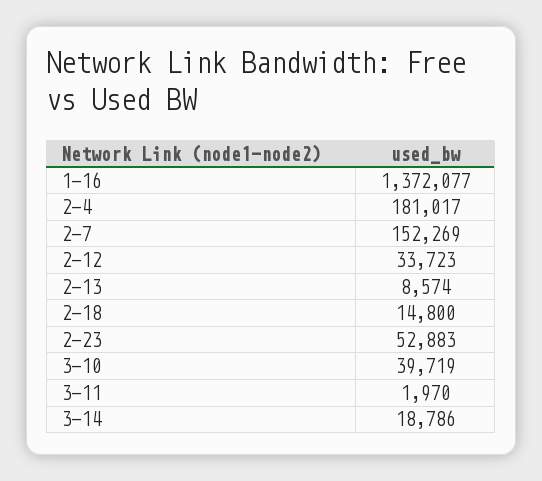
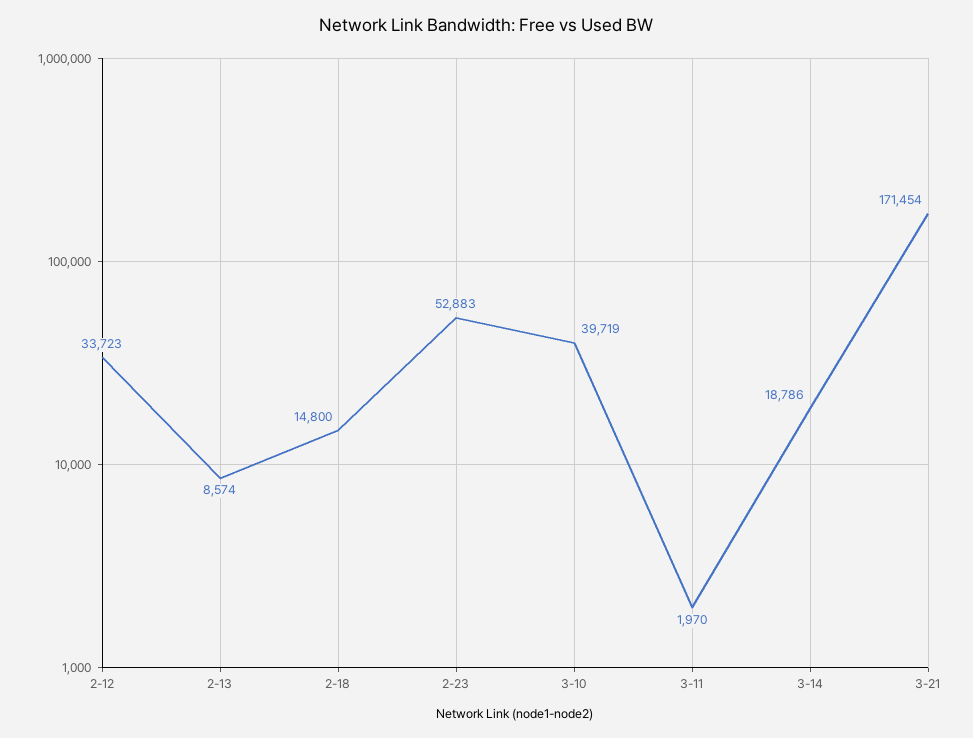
1-16: 1372077 -> none
2-4: 181017 -> none
2-7: 152269 -> none
3-21: none -> 171454

